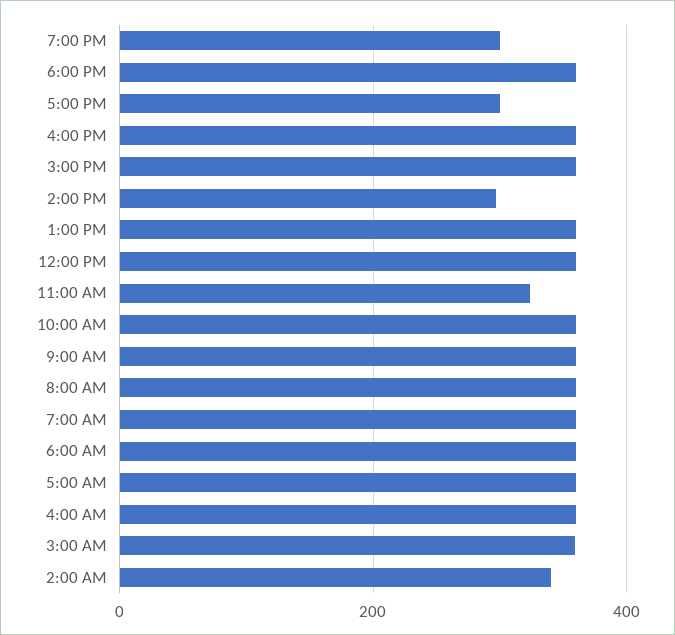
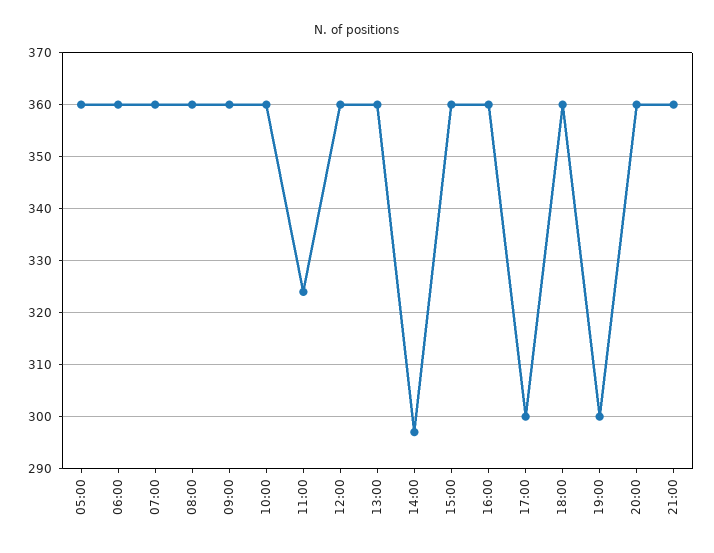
4:00 AM: 360 -> none
3:00 AM: 360 -> none
2:00 AM: 340 -> none
20:00: none -> 360
21:00: none -> 360

